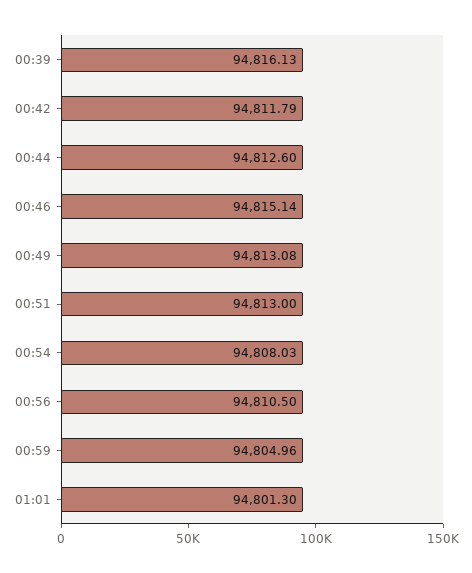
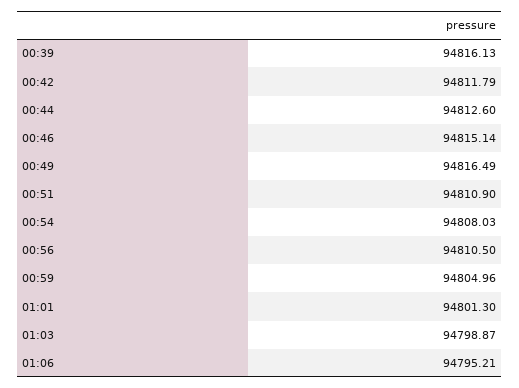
00:49: 94813.08 -> 94816.49
00:51: 94813 -> 94810.9
01:03: none -> 94798.87
01:06: none -> 94795.21

